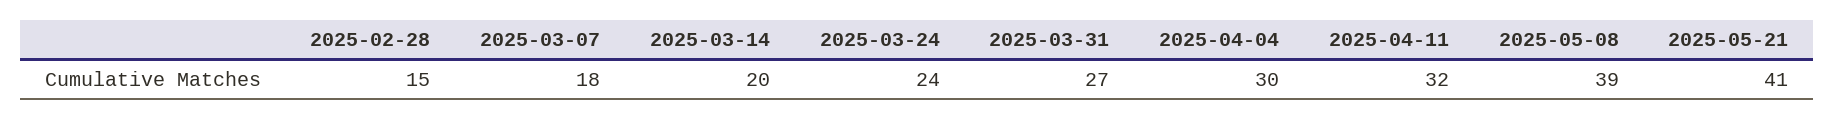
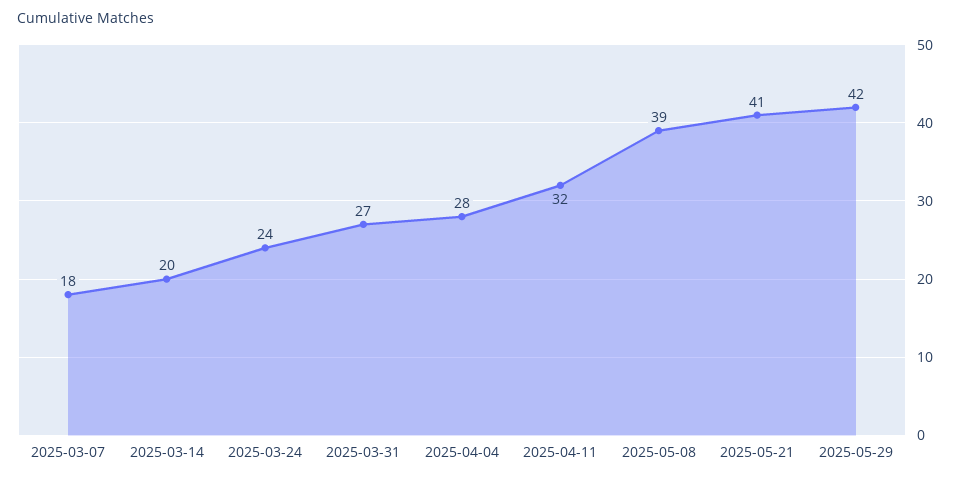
2025-02-28: 15 -> none
2025-04-04: 30 -> 28
2025-05-29: none -> 42

